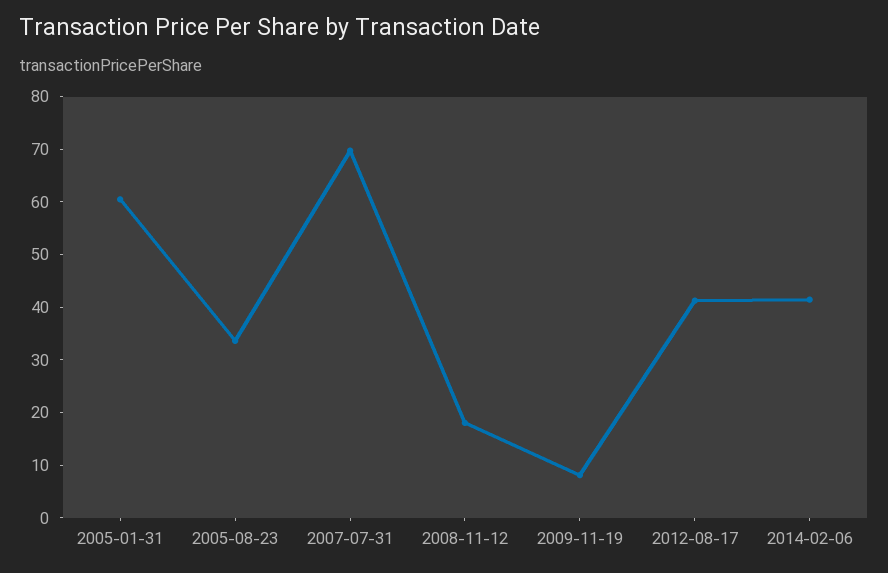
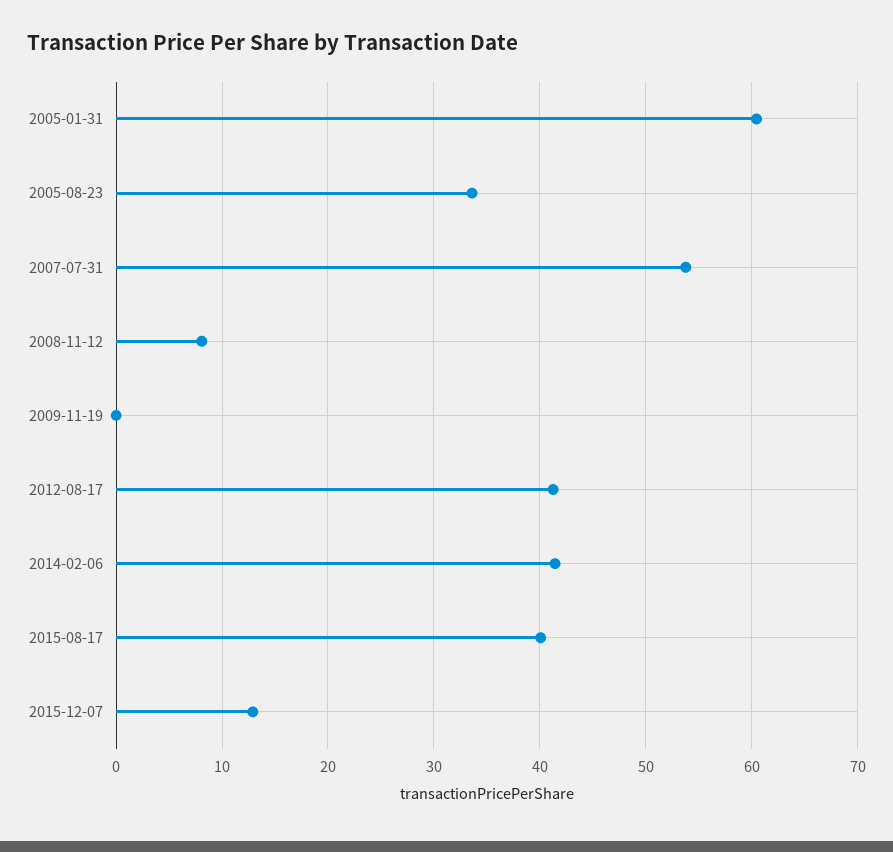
2007-07-31: 70 -> 54
2008-11-12: 18 -> 8
2009-11-19: 8 -> 0
2015-08-17: none -> 40
2015-12-07: none -> 13

